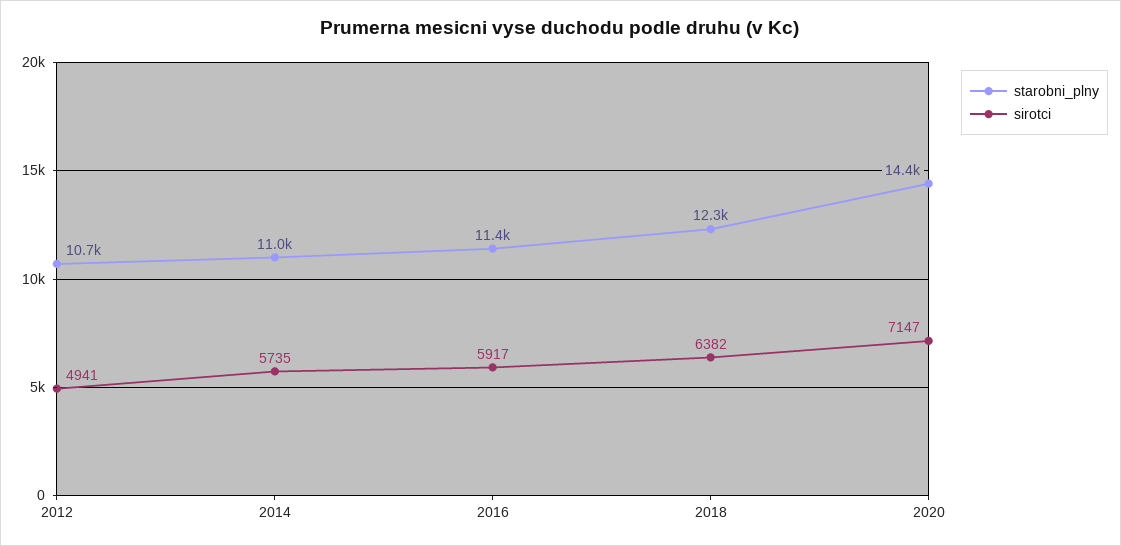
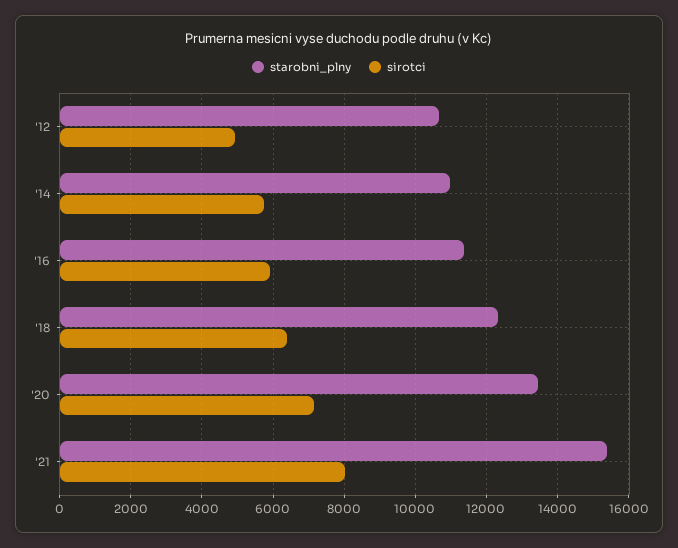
starobni_plny, 2020: 14400 -> 13400
starobni_plny, '21: none -> 15400
sirotci, '21: none -> 8000

